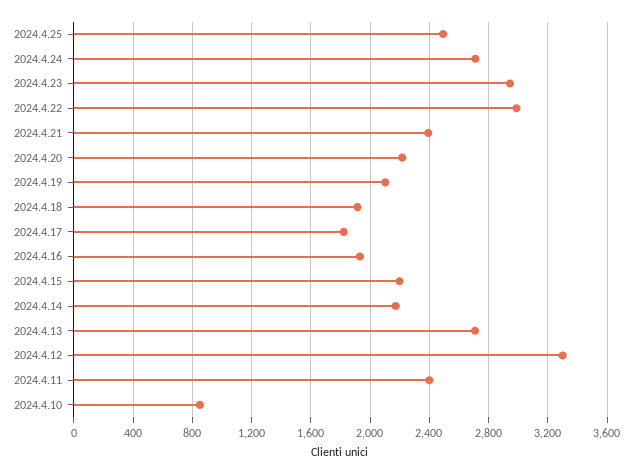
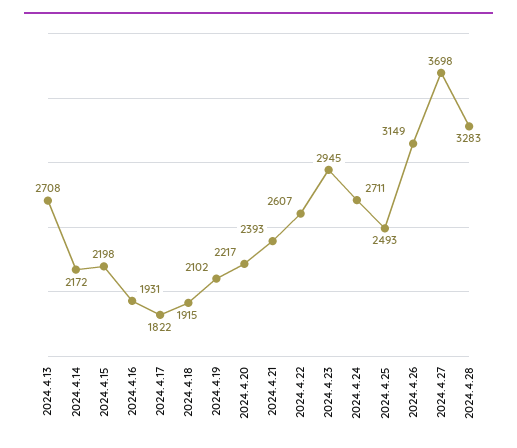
2024.4.22: 3000 -> 2607
2024.4.12: 3300 -> none
2024.4.11: 2400 -> none
2024.4.10: 850 -> none
2024.4.26: none -> 3149
2024.4.27: none -> 3698
2024.4.28: none -> 3283

